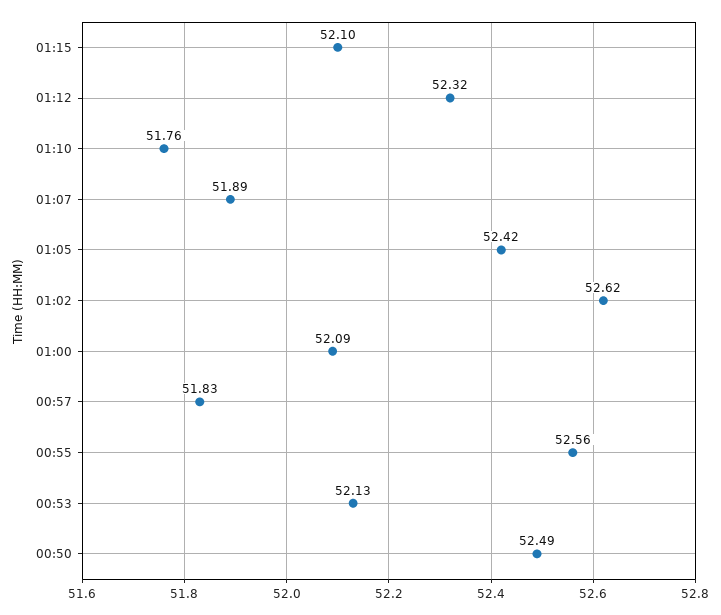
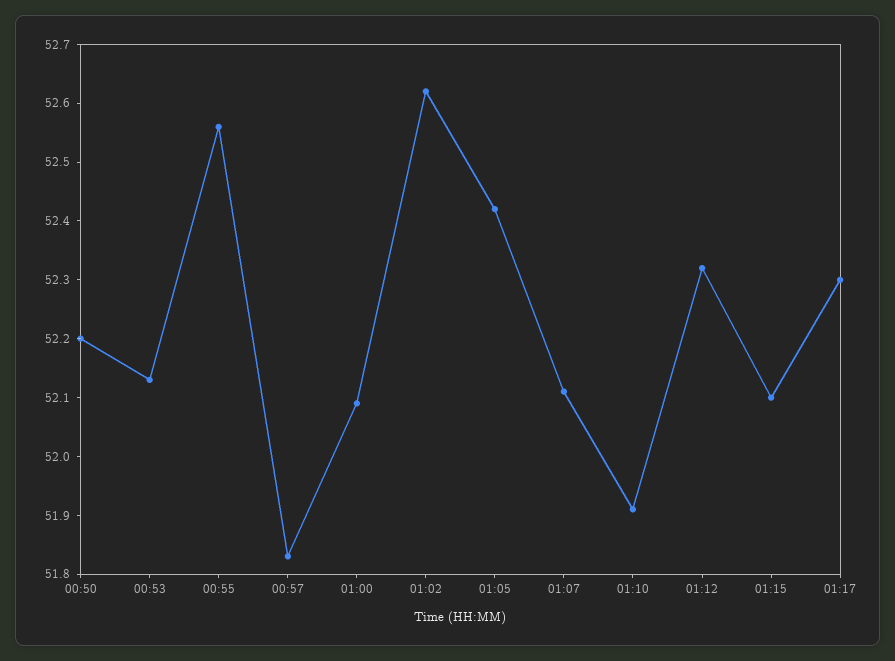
01:10: 51.76 -> 51.9
01:07: 51.89 -> 52.1
00:50: 52.49 -> 52.2
01:17: none -> 52.3

